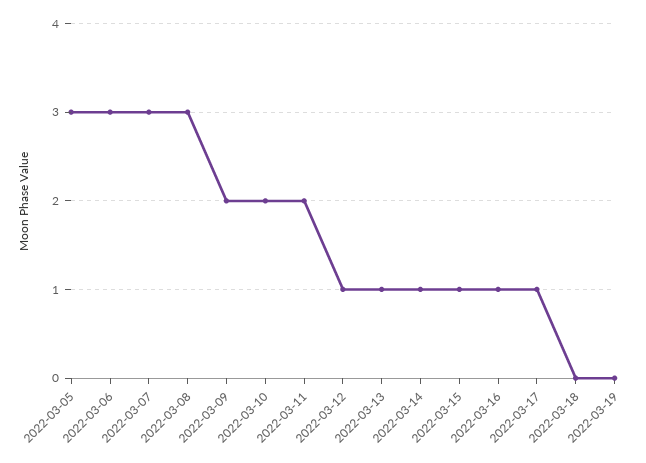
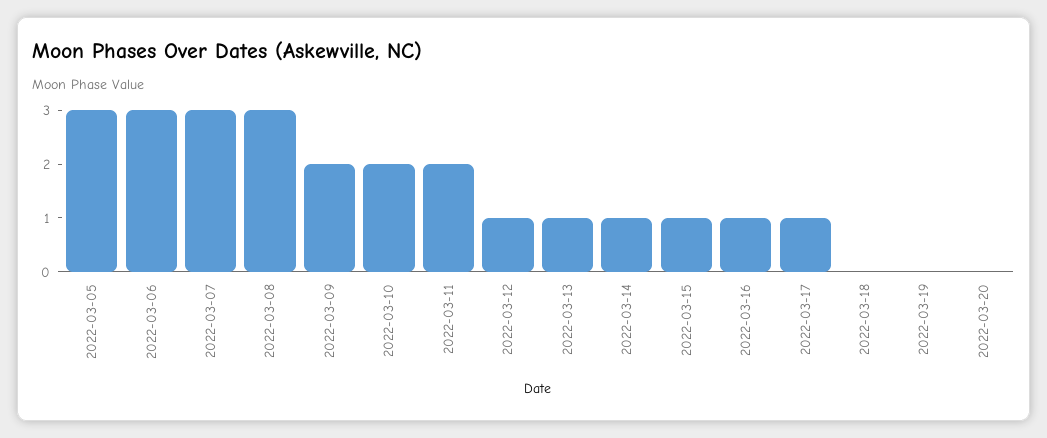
2022-03-20: none -> 0

